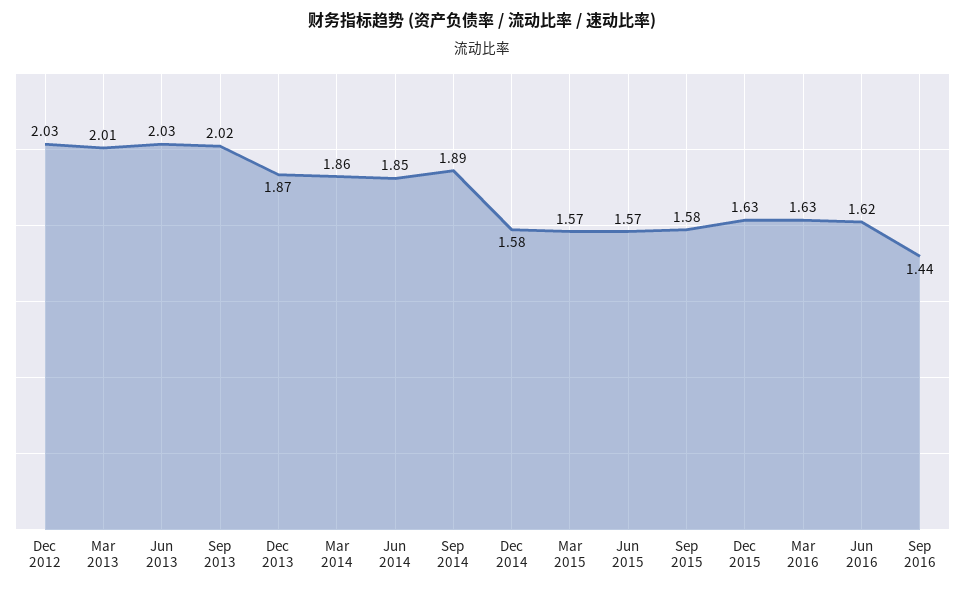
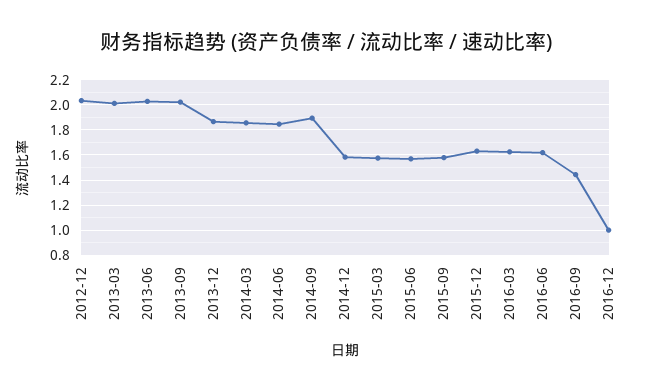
2016-12: none -> 1

